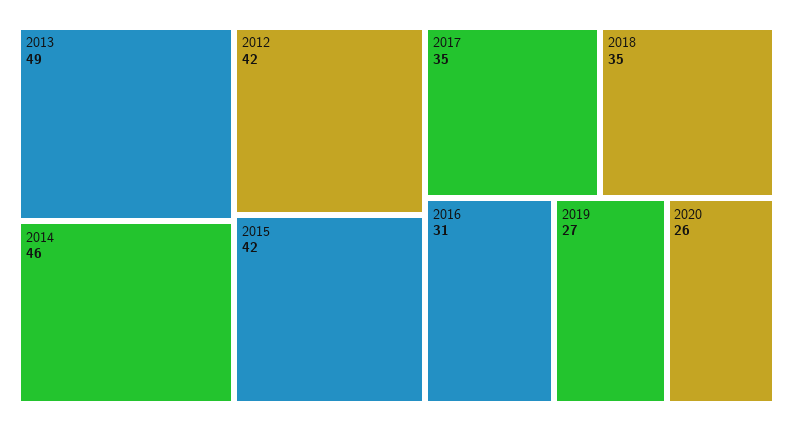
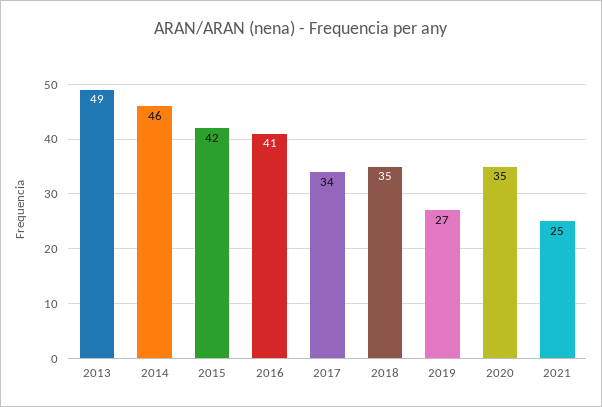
2012: 42 -> none
2017: 35 -> 34
2016: 31 -> 41
2020: 26 -> 35
2021: none -> 25

